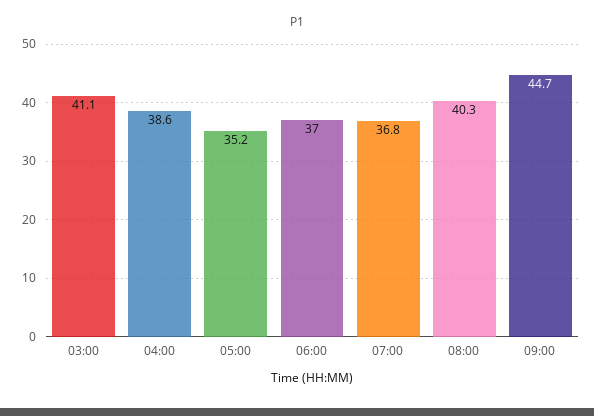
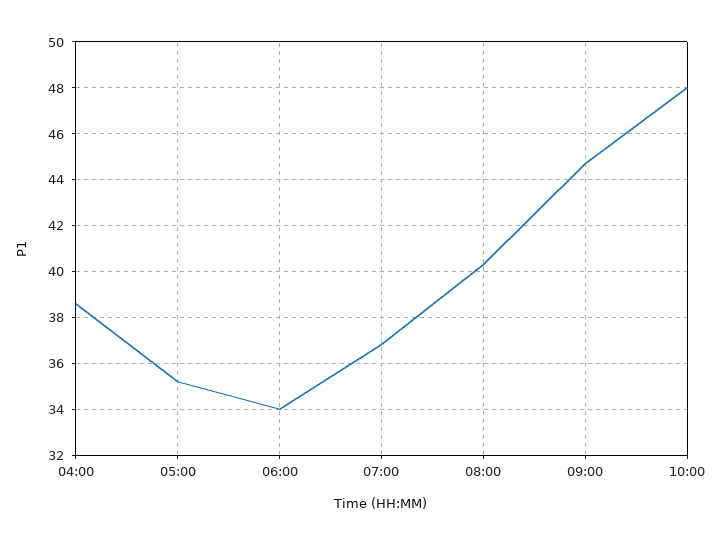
03:00: 41.1 -> none
06:00: 37 -> 34
10:00: none -> 48

